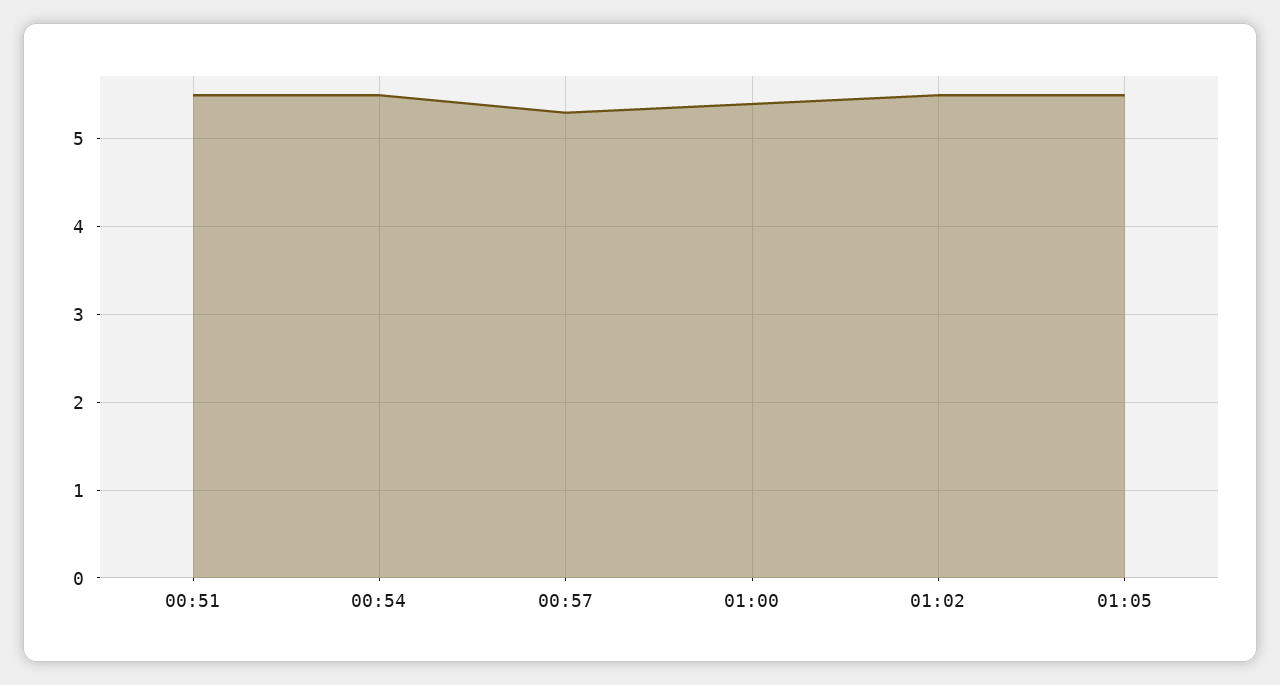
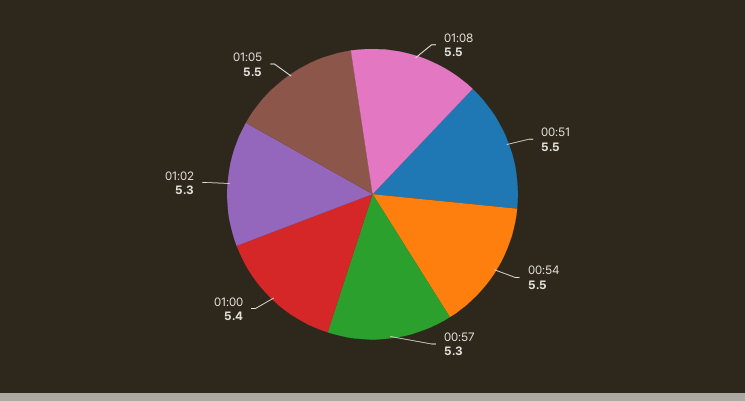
01:02: 5.5 -> 5.3
01:08: none -> 5.5

